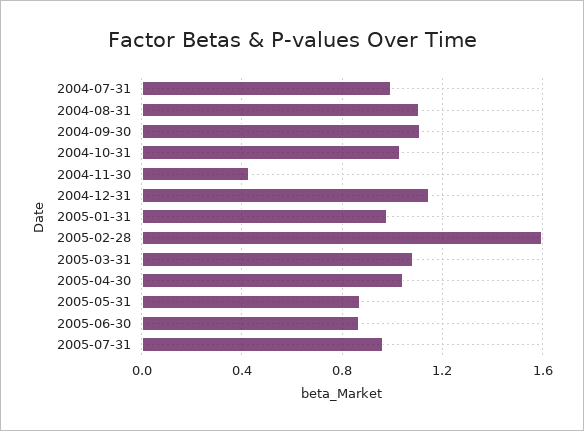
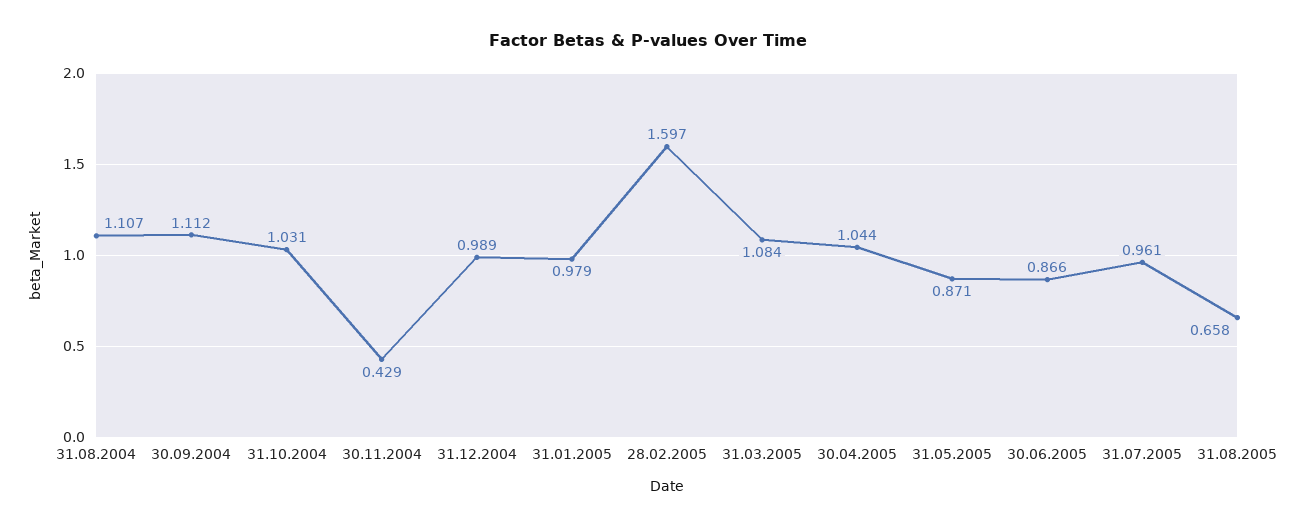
2004-07-31: 1 -> none
2004-12-31: 1.15 -> 0.989
31.08.2005: none -> 0.658

